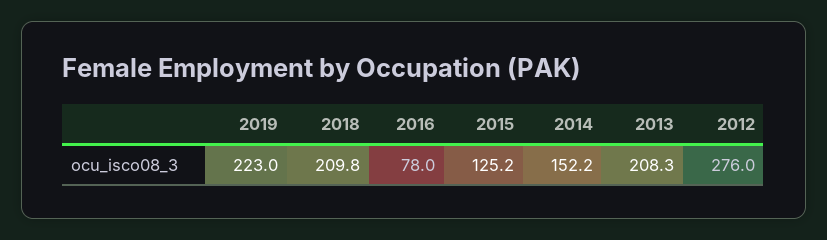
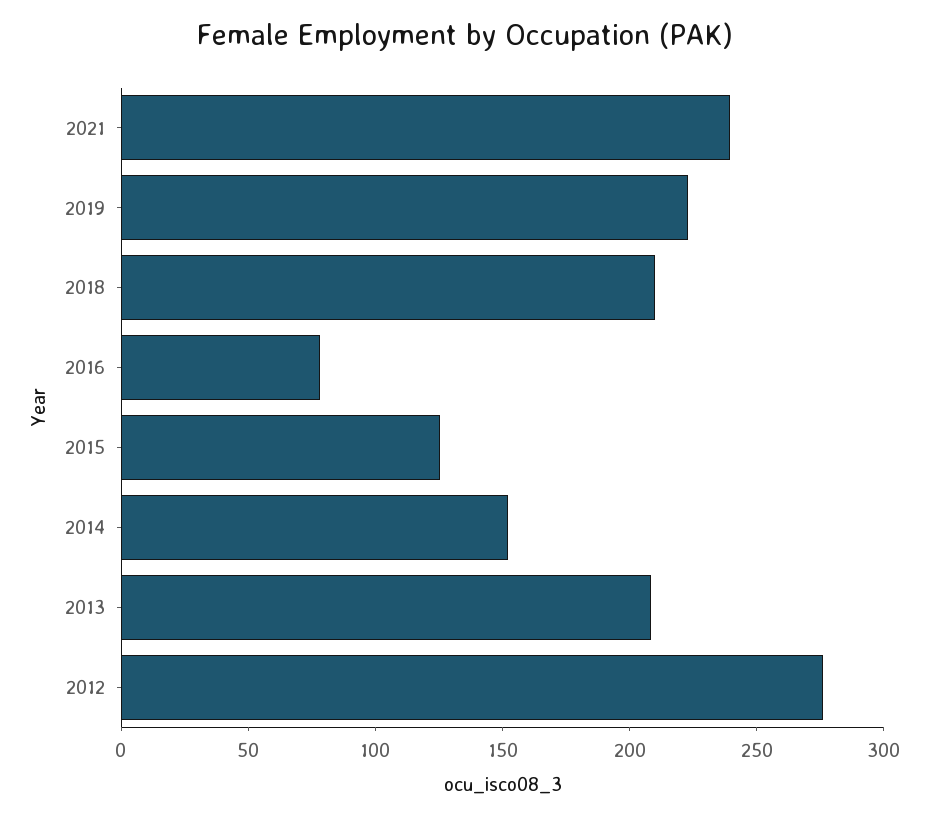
2021: none -> 240

